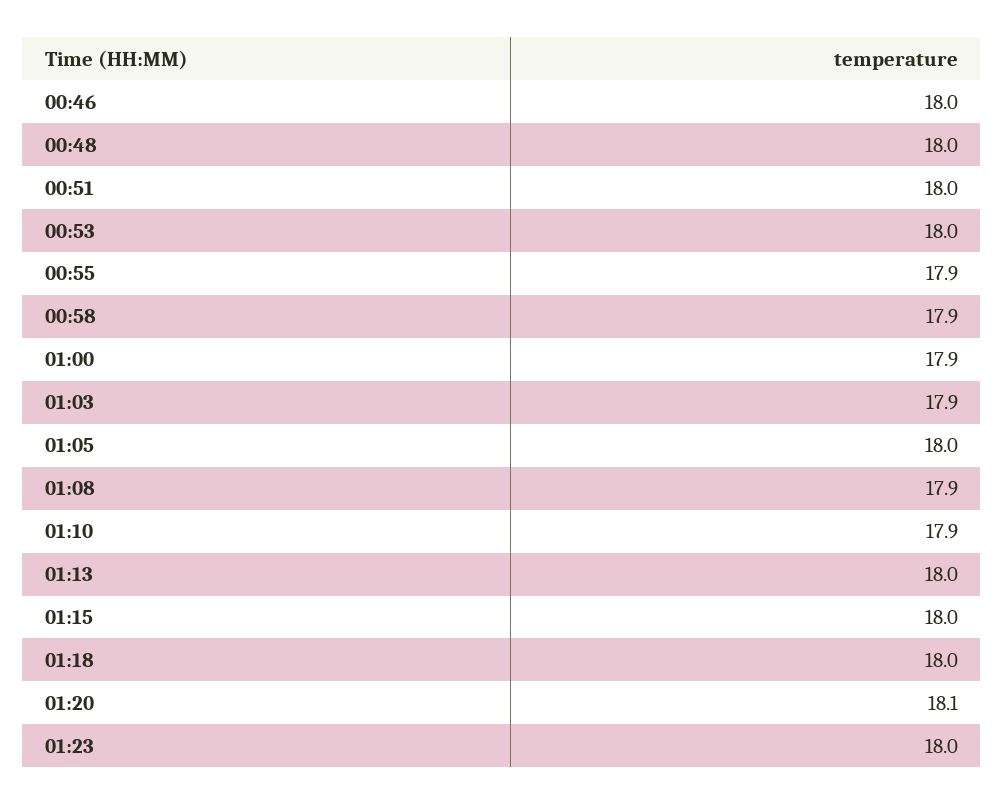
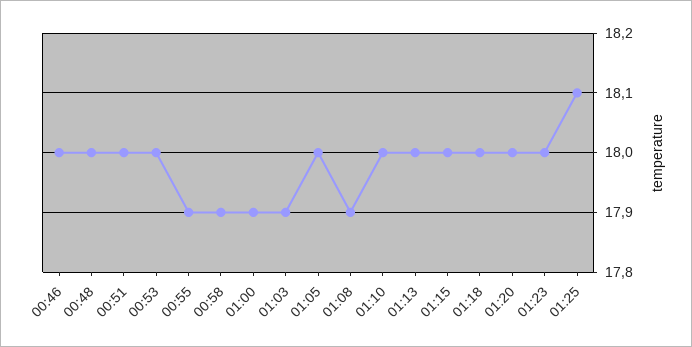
01:10: 17.9 -> 18
01:20: 18.1 -> 18
01:25: none -> 18.1

